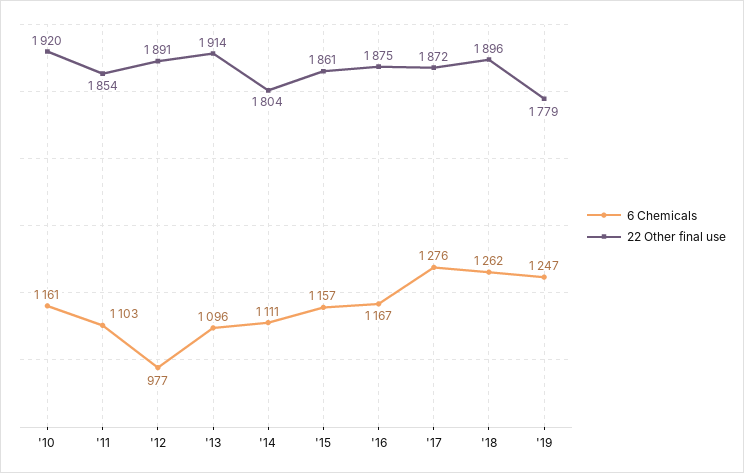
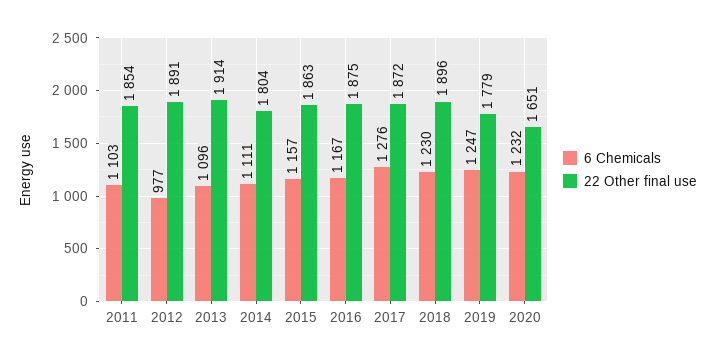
6 Chemicals, '10: 1161 -> none
22 Other final use, '10: 1920 -> none
22 Other final use, '15: 1861 -> 1863
6 Chemicals, '18: 1262 -> 1230
6 Chemicals, 2020: none -> 1232
22 Other final use, 2020: none -> 1651

